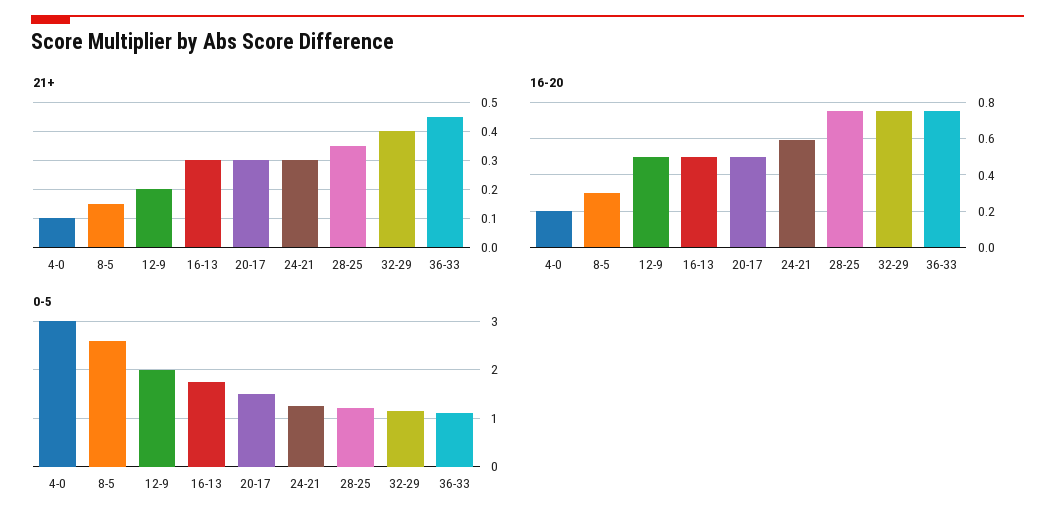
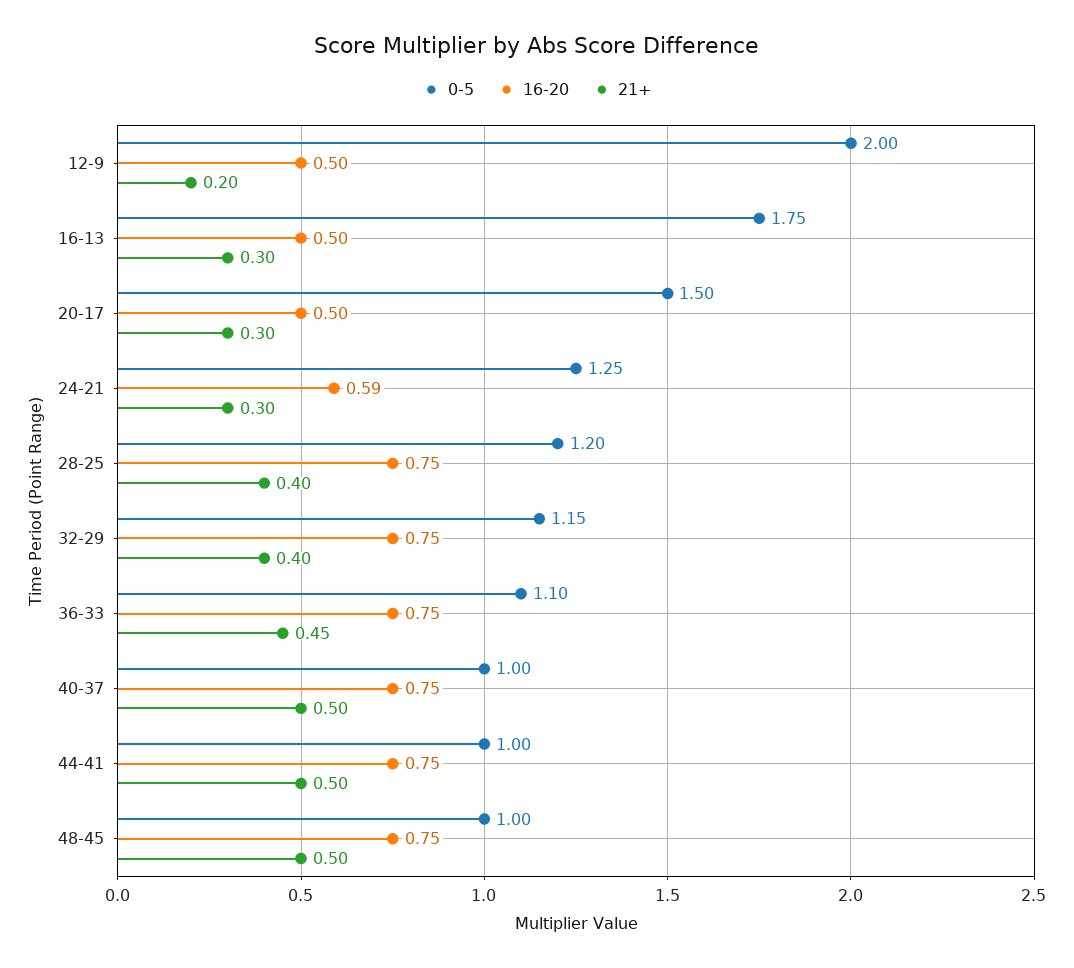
21+, 4-0: 0.1 -> none
21+, 8-5: 0.15 -> none
21+, 28-25: 0.35 -> 0.4
16-20, 4-0: 0.2 -> none
16-20, 8-5: 0.3 -> none
0-5, 4-0: 3 -> none
0-5, 8-5: 2.6 -> none
0-5, 40-37: none -> 1
16-20, 40-37: none -> 0.75
21+, 40-37: none -> 0.5
0-5, 44-41: none -> 1
16-20, 44-41: none -> 0.75
21+, 44-41: none -> 0.5
0-5, 48-45: none -> 1
16-20, 48-45: none -> 0.75
21+, 48-45: none -> 0.5

